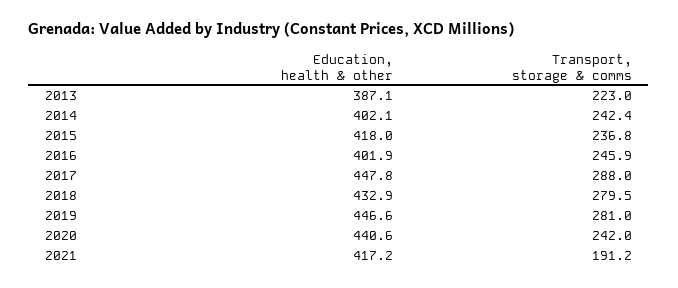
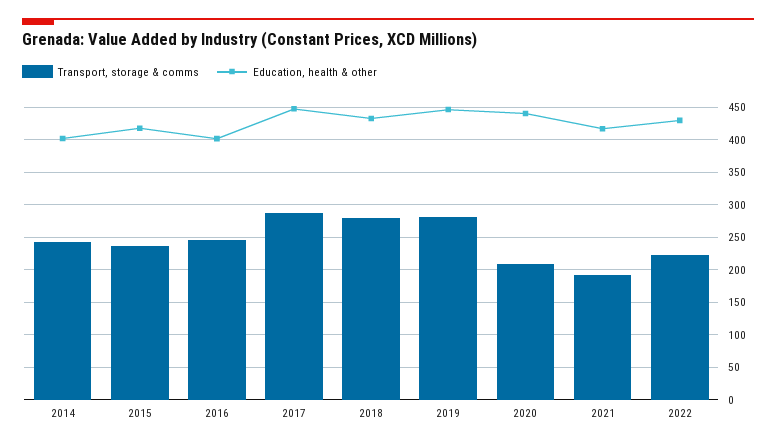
Education, health & other, 2013: 387.1 -> none
Transport, storage & comms, 2013: 223 -> none
Transport, storage & comms, 2020: 242 -> 210
Transport, storage & comms, 2022: none -> 220
Education, health & other, 2022: none -> 430

